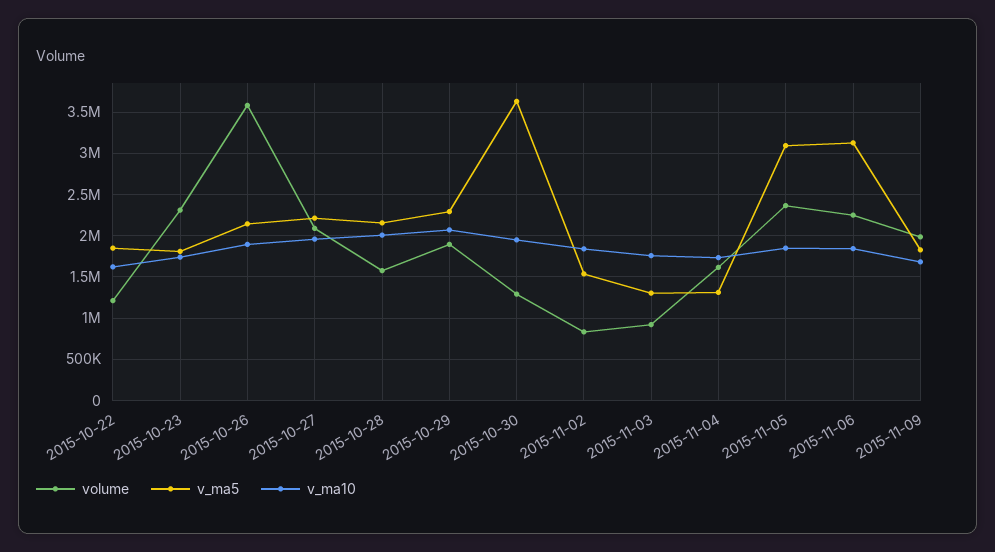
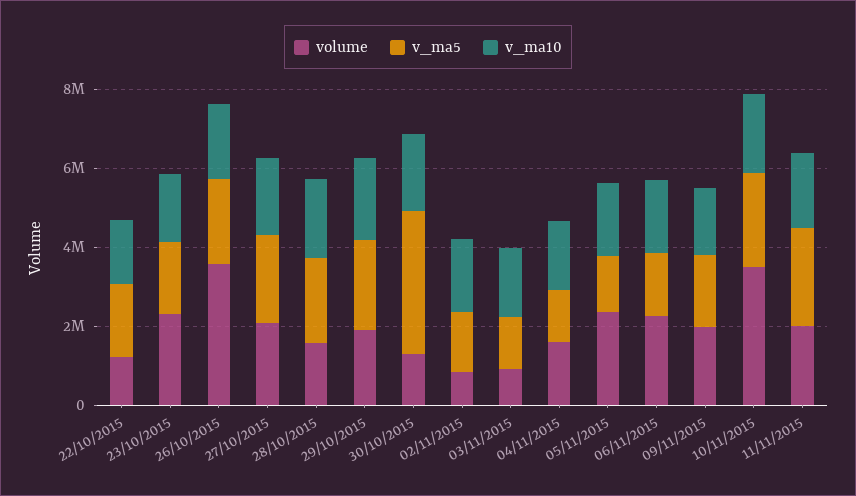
v_ma5, 2015-11-05: 3100000 -> 1500000
v_ma5, 2015-11-06: 3100000 -> 1500000
volume, 10/11/2015: none -> 3500000
v_ma5, 10/11/2015: none -> 2500000
v_ma10, 10/11/2015: none -> 2000000
volume, 11/11/2015: none -> 2000000
v_ma5, 11/11/2015: none -> 2500000
v_ma10, 11/11/2015: none -> 2000000

